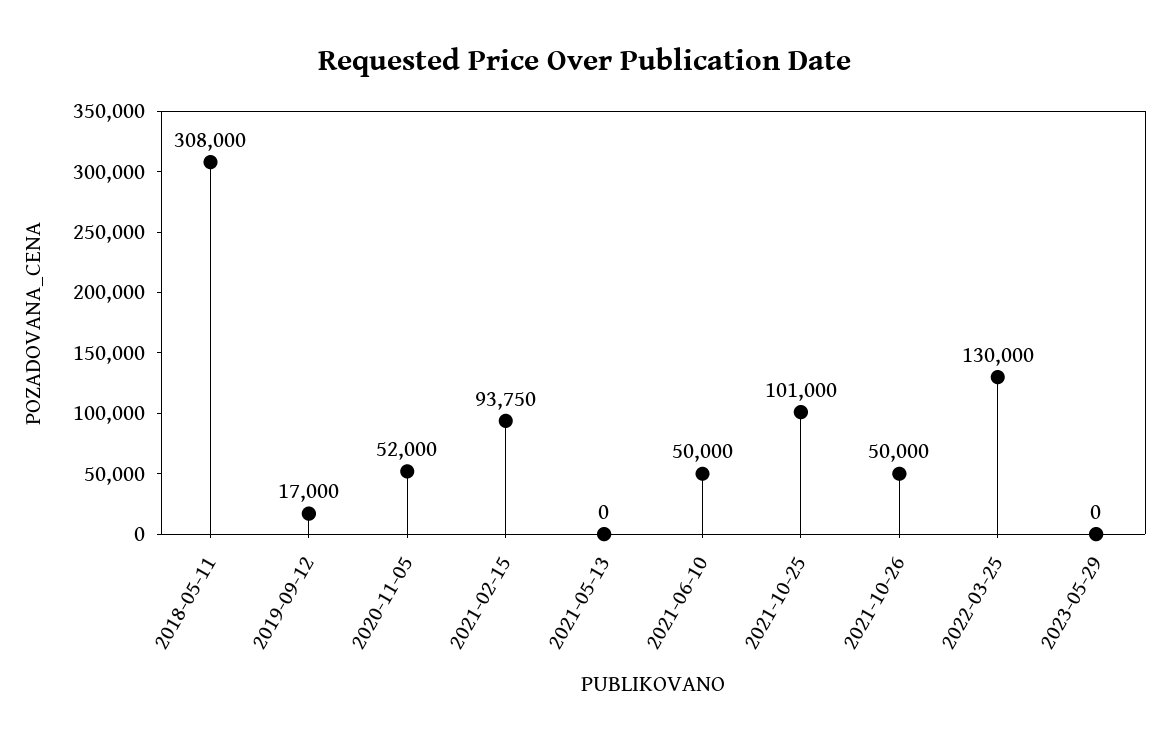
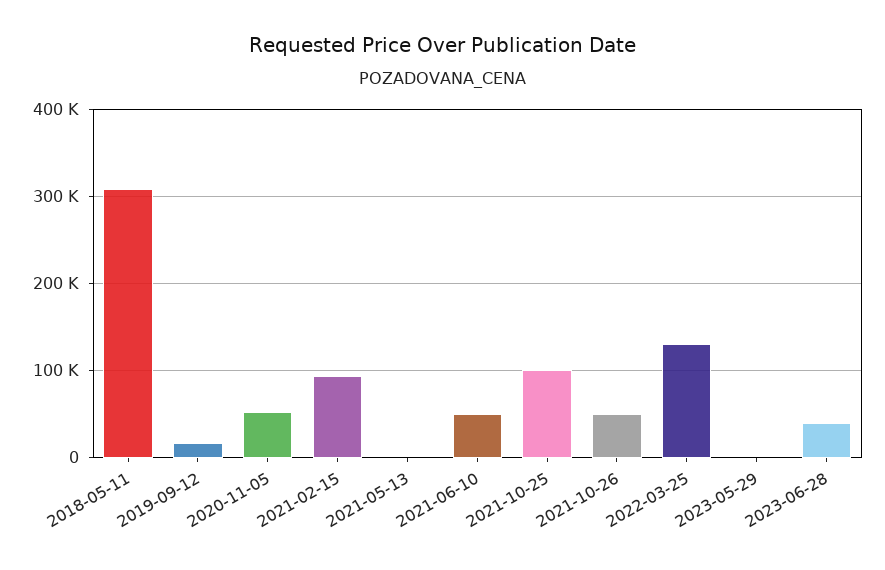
2023-06-28: none -> 40000

